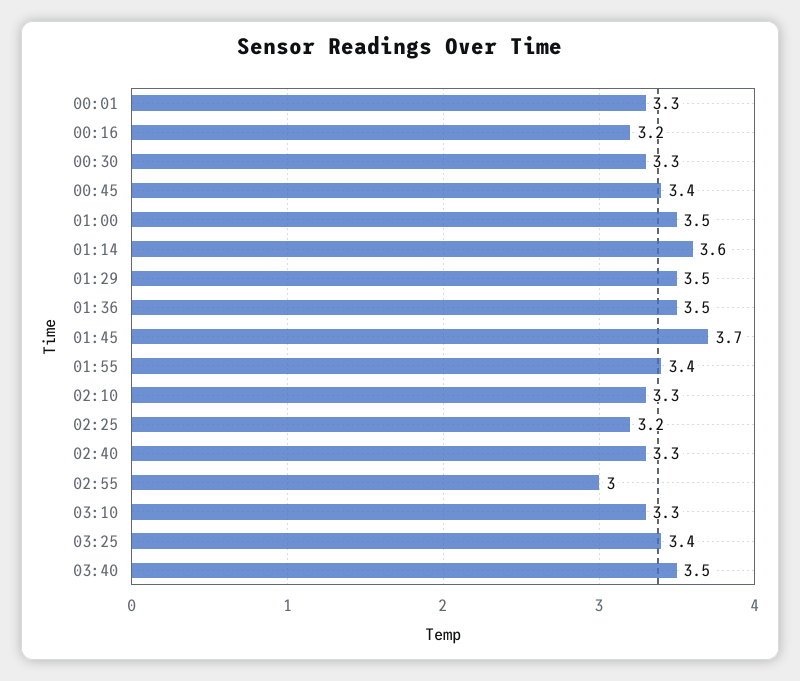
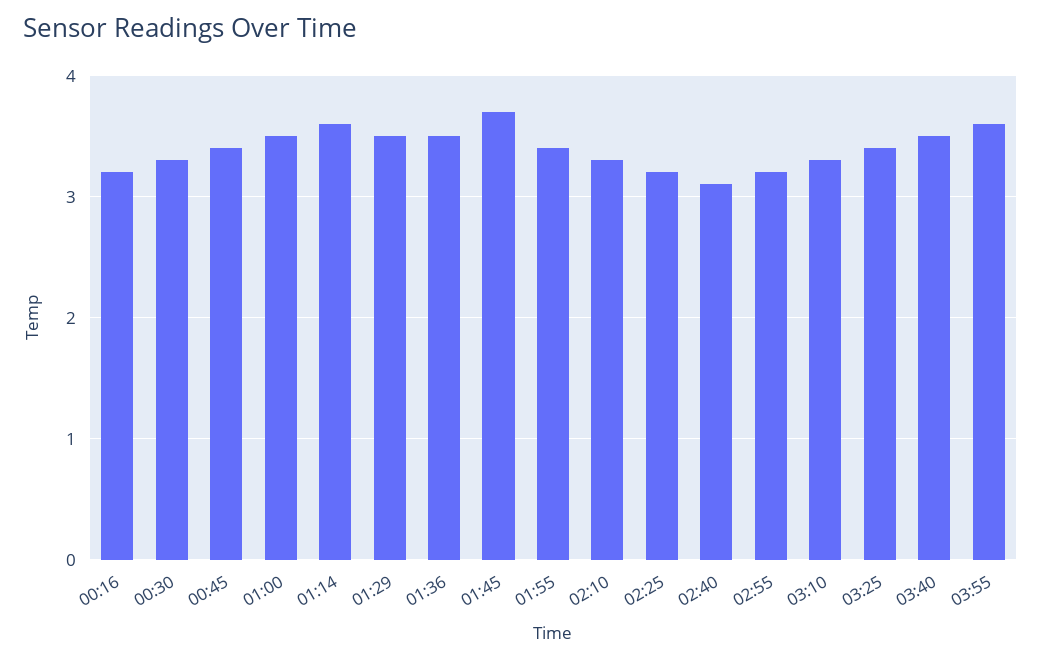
00:01: 3.3 -> none
02:40: 3.3 -> 3.1
02:55: 3 -> 3.2
03:55: none -> 3.6

